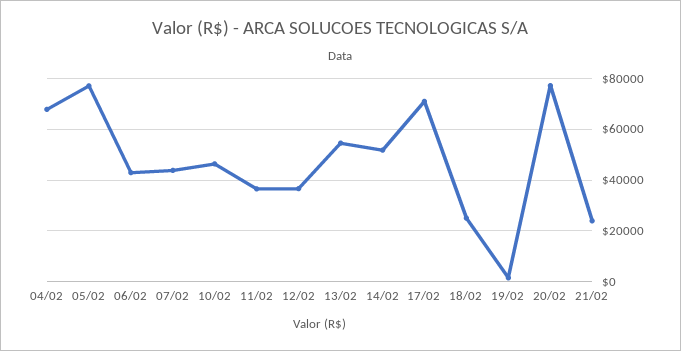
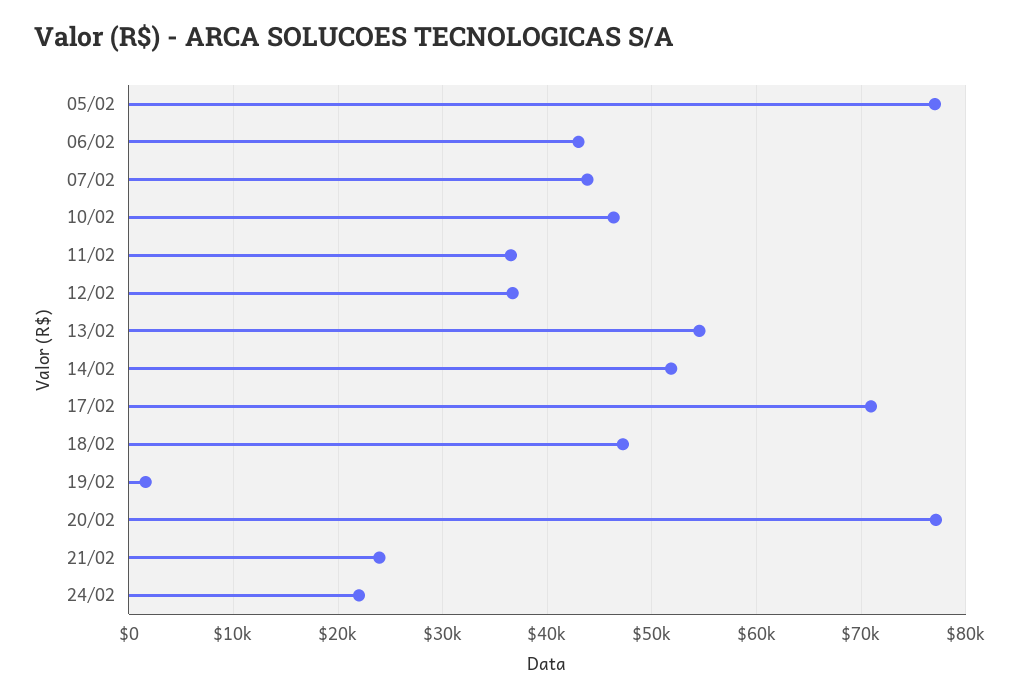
04/02: 67500 -> none
18/02: 25000 -> 47000
24/02: none -> 22000

